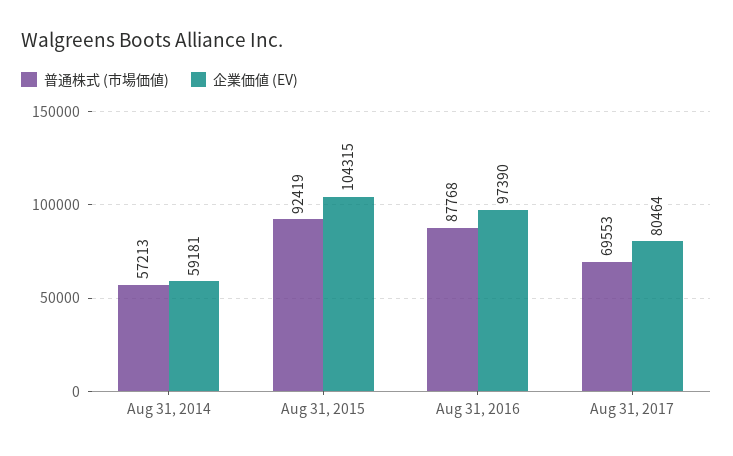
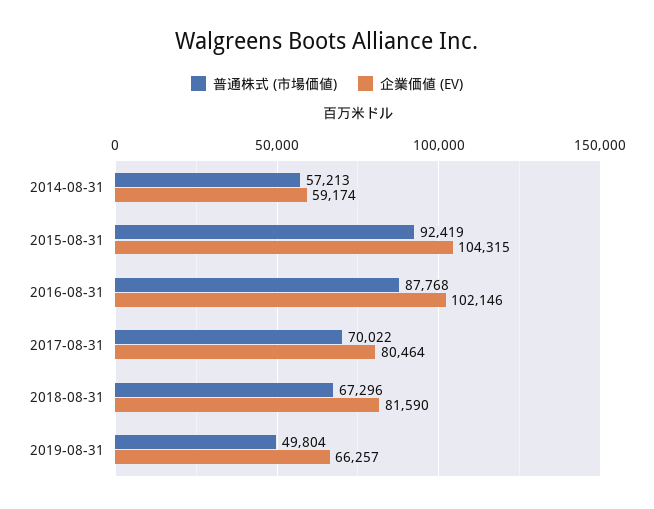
企業価値 (EV), Aug 31, 2014: 59181 -> 59174
企業価値 (EV), Aug 31, 2016: 97390 -> 102146
普通株式 (市場価値), Aug 31, 2017: 69553 -> 70022
普通株式 (市場価値), 2018-08-31: none -> 67296
企業価値 (EV), 2018-08-31: none -> 81590
普通株式 (市場価値), 2019-08-31: none -> 49804
企業価値 (EV), 2019-08-31: none -> 66257

